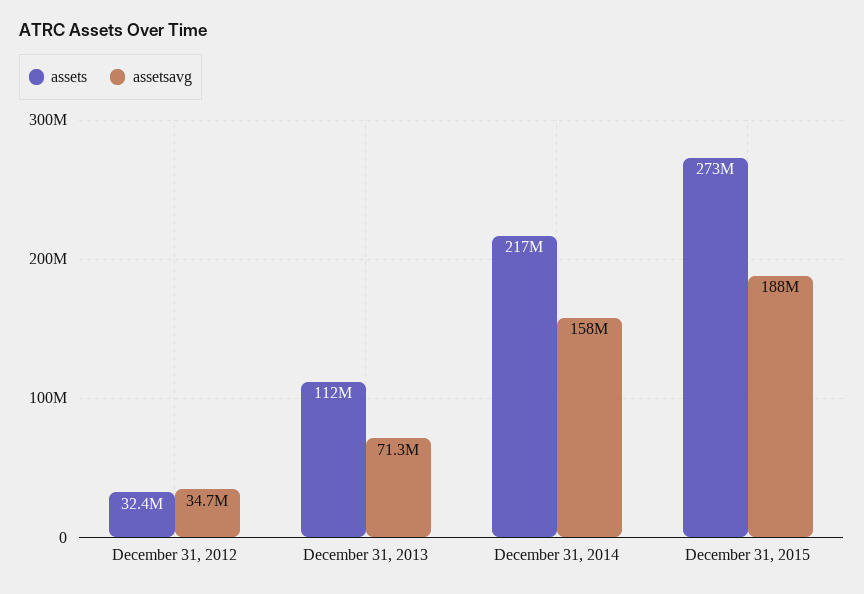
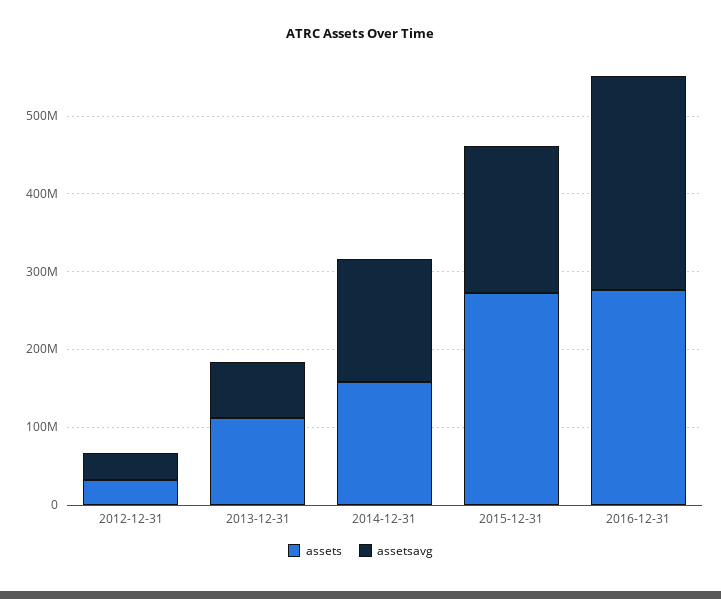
assets, December 31, 2014: 217000000 -> 160000000
assets, 2016-12-31: none -> 280000000
assetsavg, 2016-12-31: none -> 280000000

